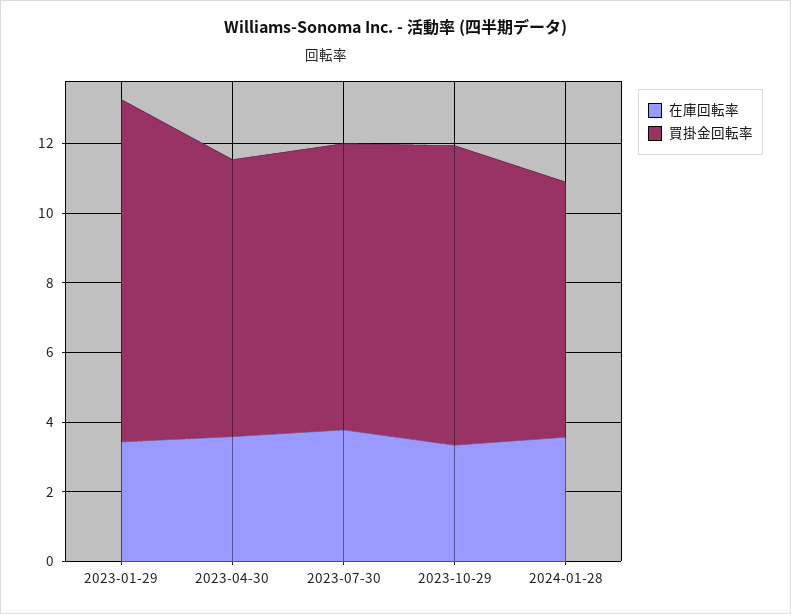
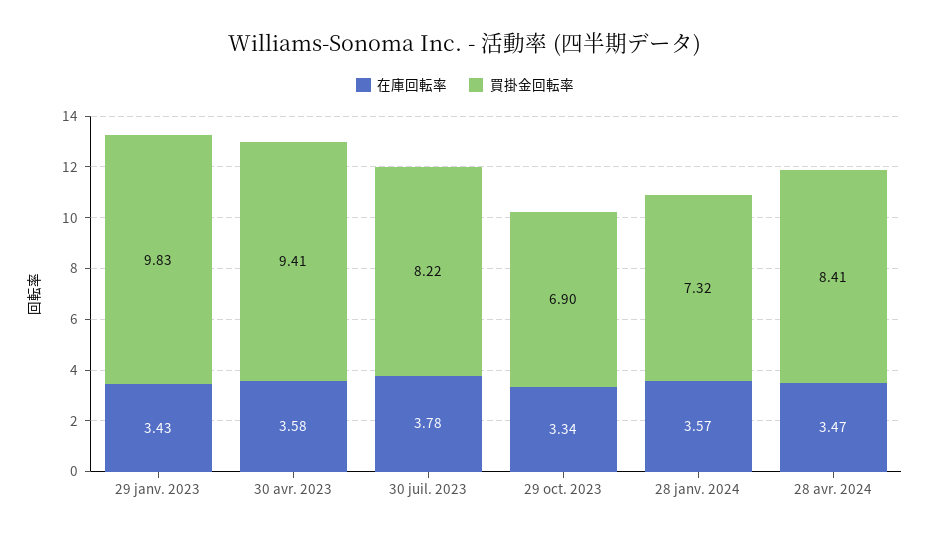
買掛金回転率, 2023-04-30: 8 -> 9.41
買掛金回転率, 2023-10-29: 8.5 -> 6.9
在庫回転率, 28 avr. 2024: none -> 3.47
買掛金回転率, 28 avr. 2024: none -> 8.41

